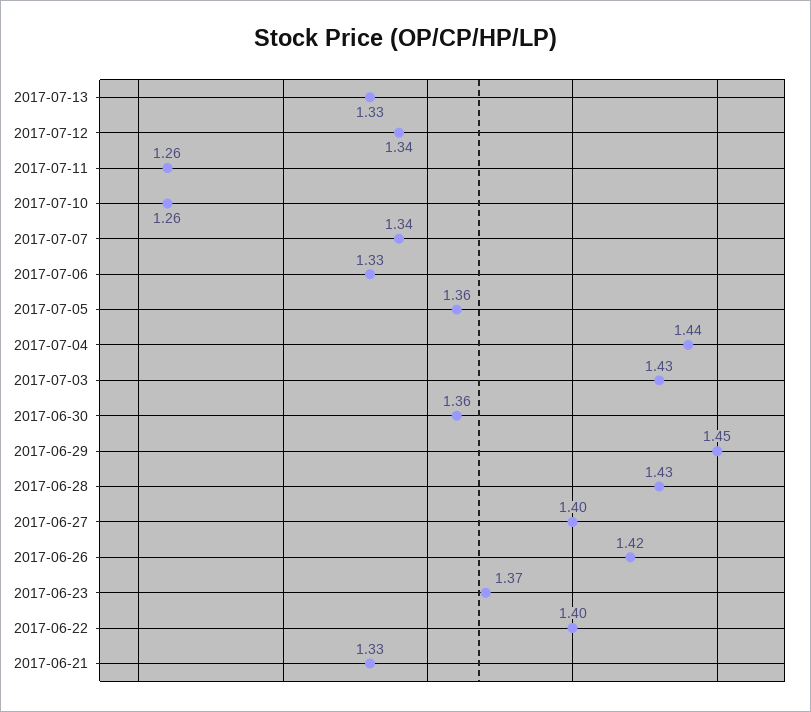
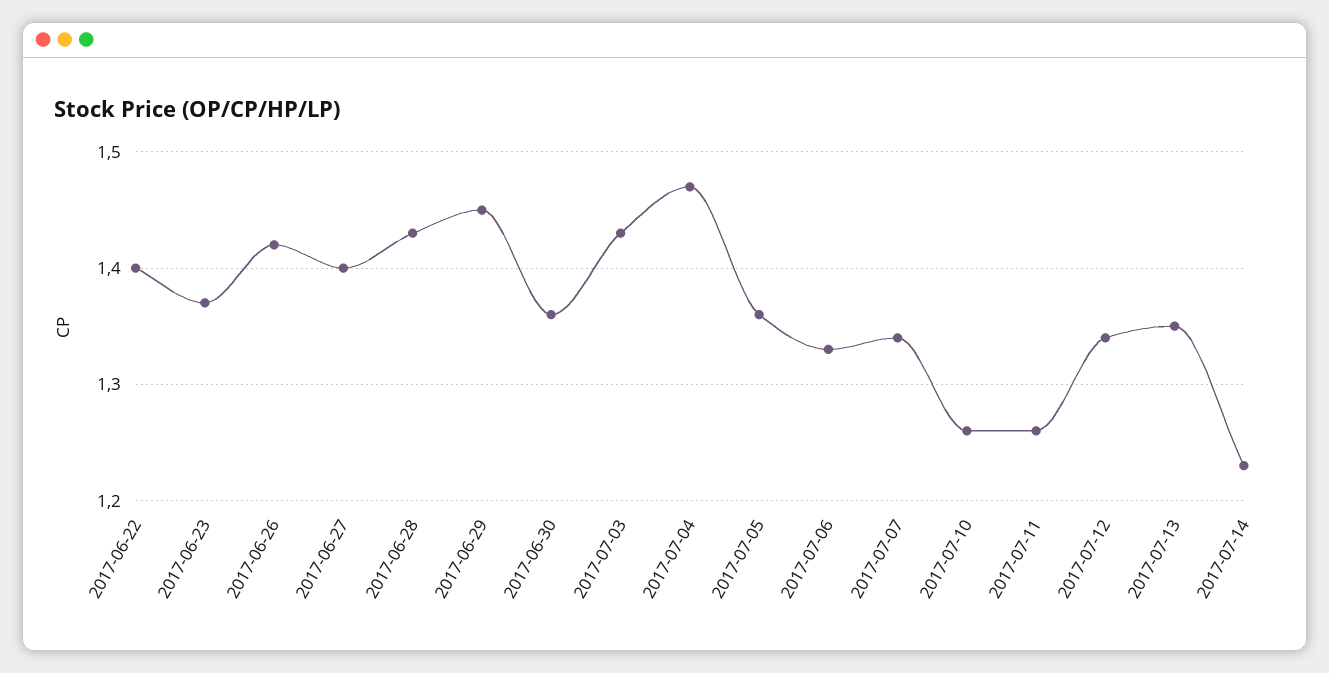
2017-07-13: 1.33 -> 1.35
2017-07-04: 1.44 -> 1.47
2017-06-21: 1.33 -> none
2017-07-14: none -> 1.23

